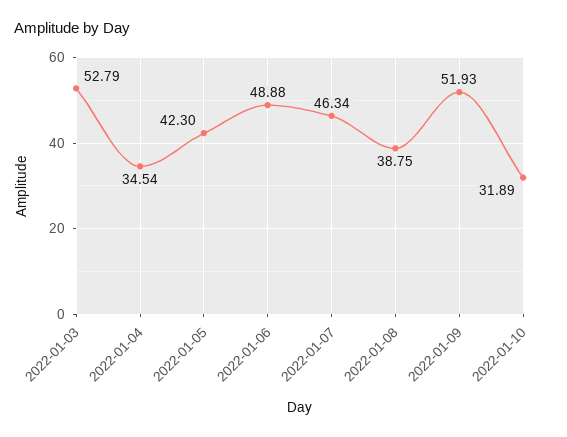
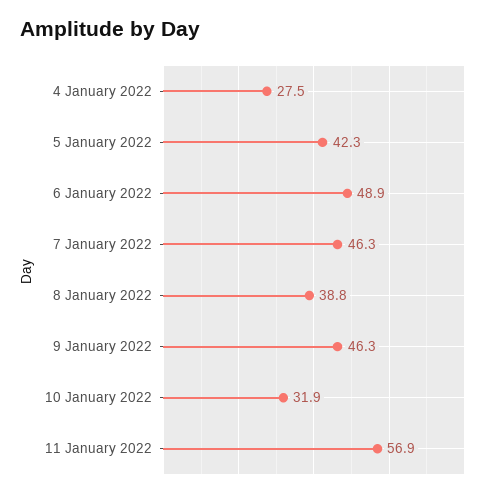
2022-01-03: 52.79 -> none
2022-01-04: 34.54 -> 27.5
2022-01-09: 51.93 -> 46.3
11 January 2022: none -> 56.9

